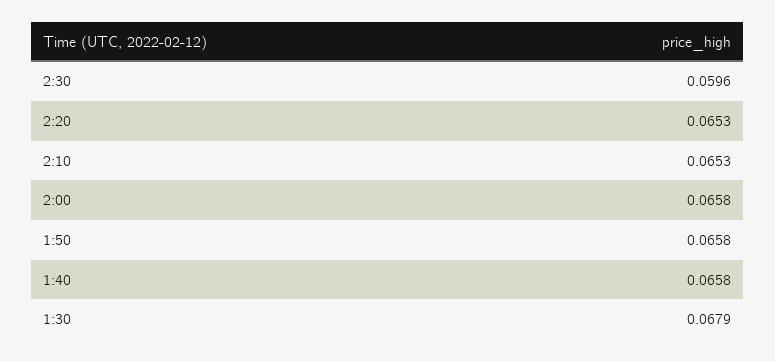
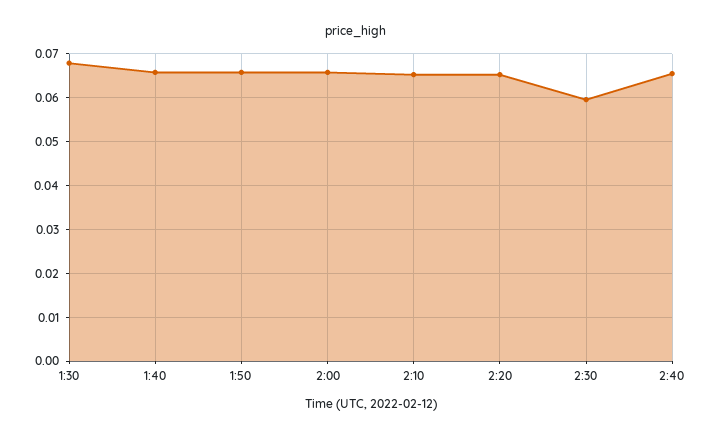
2:40: none -> 0.066

